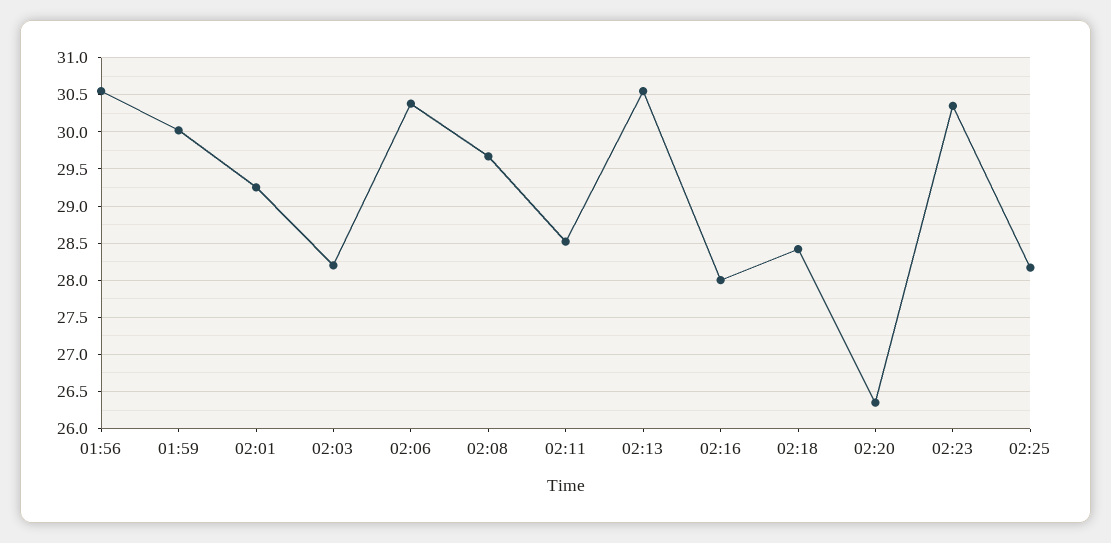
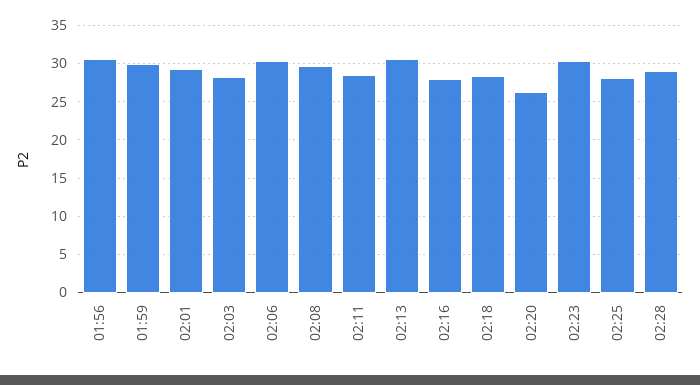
02:28: none -> 29

